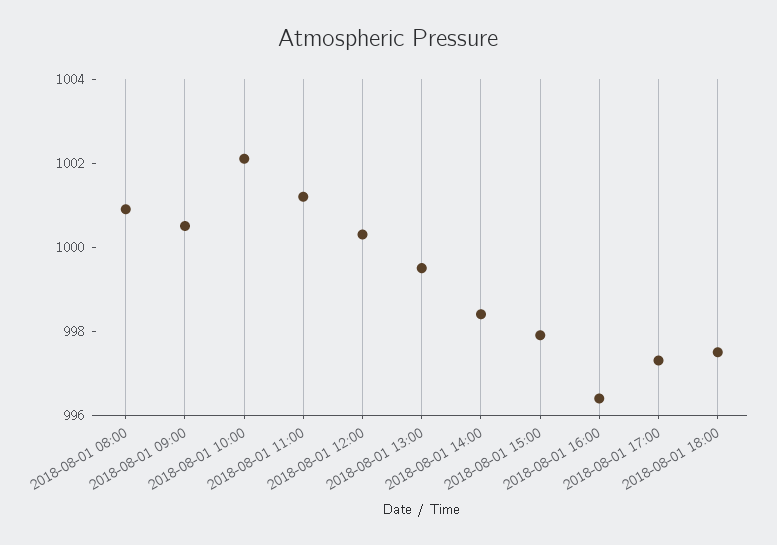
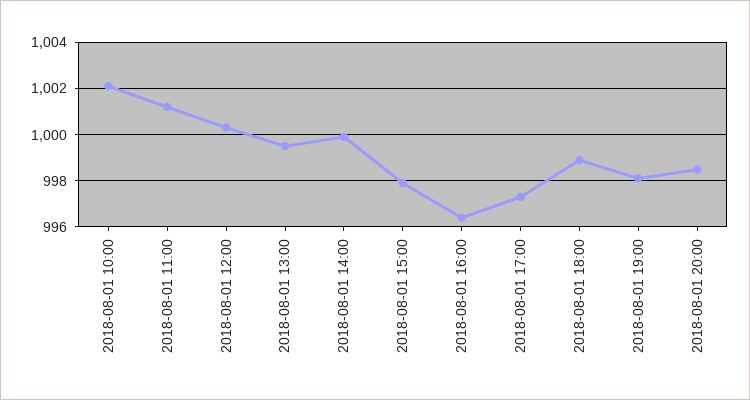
2018-08-01 08:00: 1001 -> none
2018-08-01 09:00: 1000.5 -> none
2018-08-01 14:00: 998.5 -> 1000
2018-08-01 18:00: 997.5 -> 999
2018-08-01 19:00: none -> 998
2018-08-01 20:00: none -> 998.5

